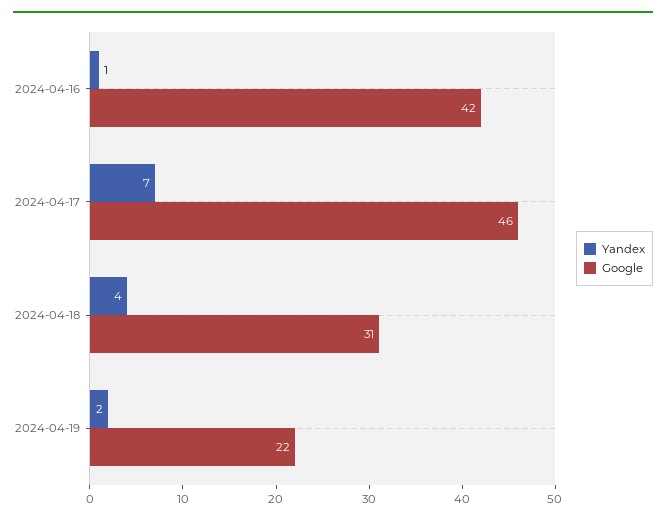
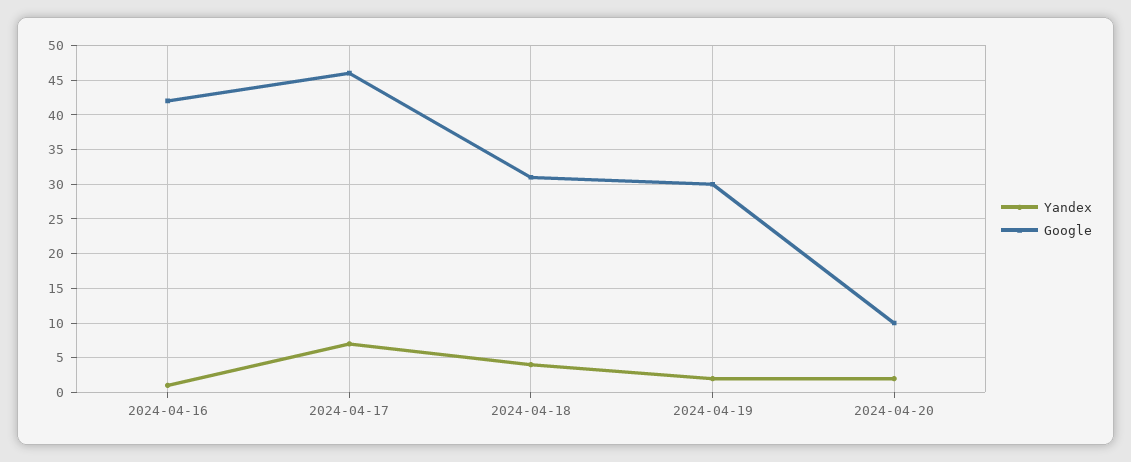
Google, 2024-04-19: 22 -> 30
Yandex, 2024-04-20: none -> 2
Google, 2024-04-20: none -> 10

